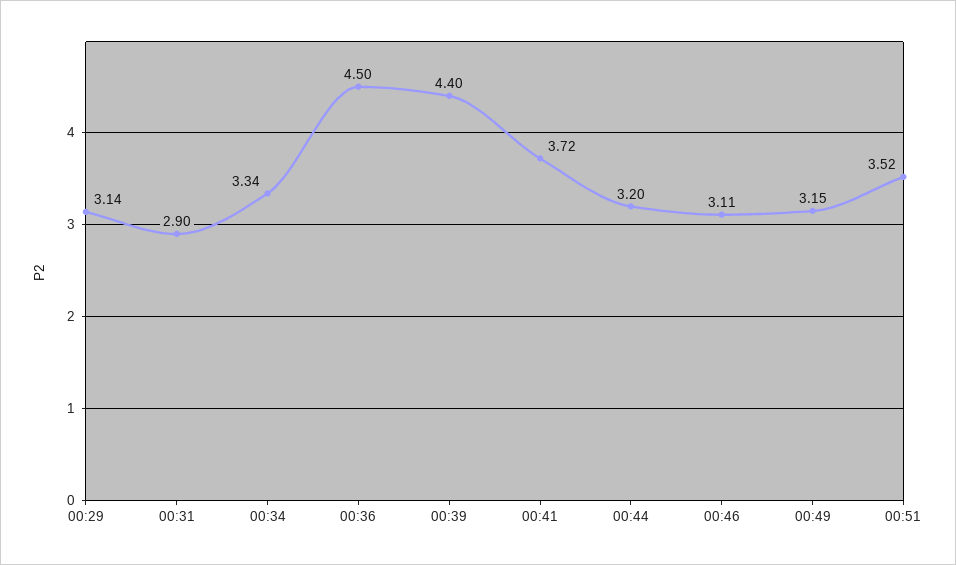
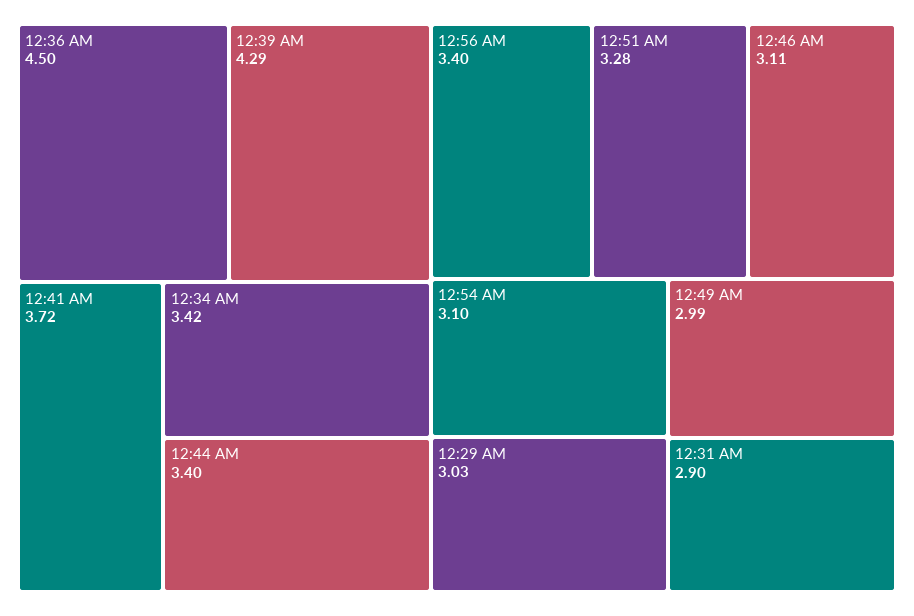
00:29: 3.14 -> 3.03
00:34: 3.34 -> 3.42
00:39: 4.4 -> 4.29
00:44: 3.2 -> 3.4
00:49: 3.15 -> 2.99
00:51: 3.52 -> 3.28
12:56 AM: none -> 3.4
12:54 AM: none -> 3.1

